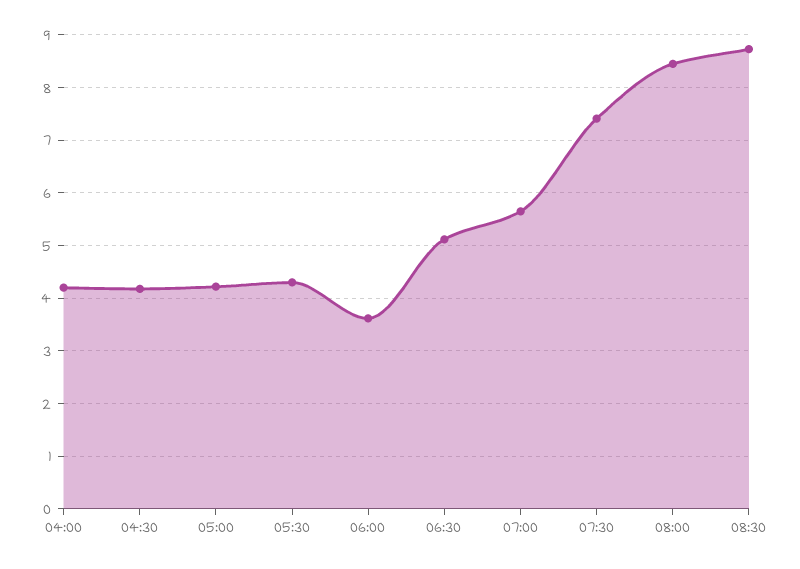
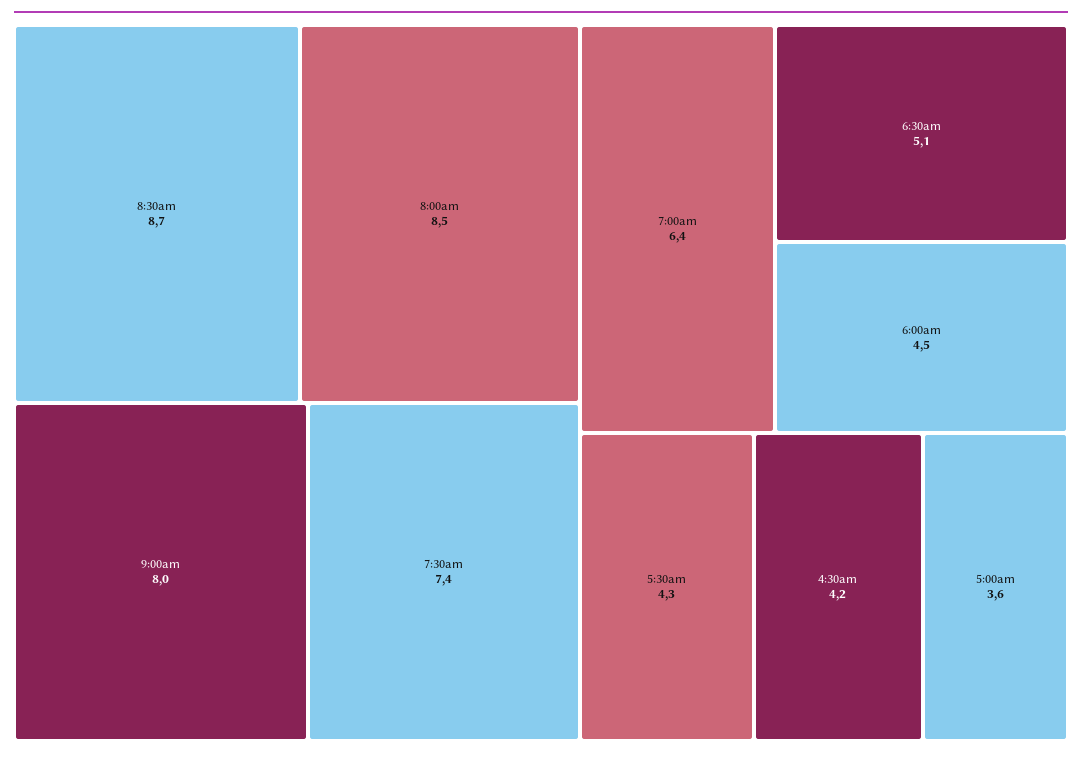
04:00: 4.2 -> none
05:00: 4.2 -> 3.6
06:00: 3.6 -> 4.5
07:00: 5.6 -> 6.4
9:00am: none -> 8

